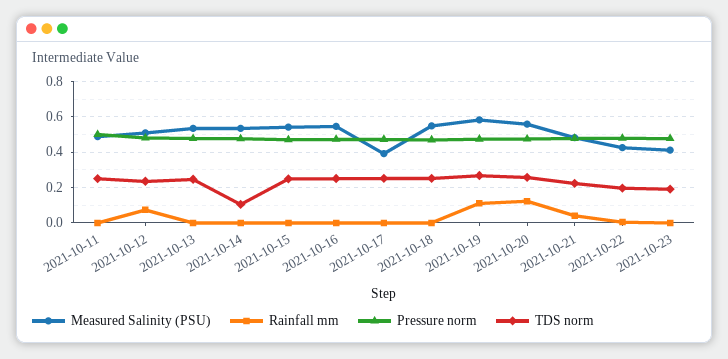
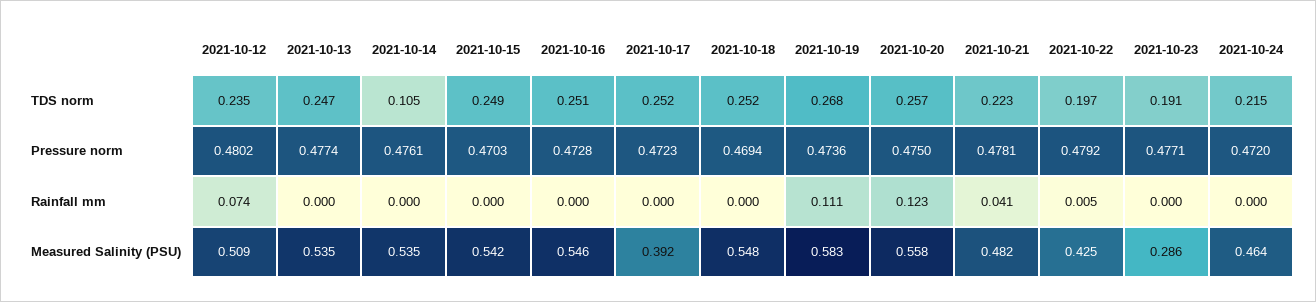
Measured Salinity (PSU), 2021-10-11: 0.5 -> none
Rainfall mm, 2021-10-11: 0 -> none
Pressure norm, 2021-10-11: 0.5 -> none
TDS norm, 2021-10-11: 0.25 -> none
Measured Salinity (PSU), 2021-10-23: 0.4 -> 0.286
TDS norm, 2021-10-24: none -> 0.215
Pressure norm, 2021-10-24: none -> 0.472
Rainfall mm, 2021-10-24: none -> 0
Measured Salinity (PSU), 2021-10-24: none -> 0.464

